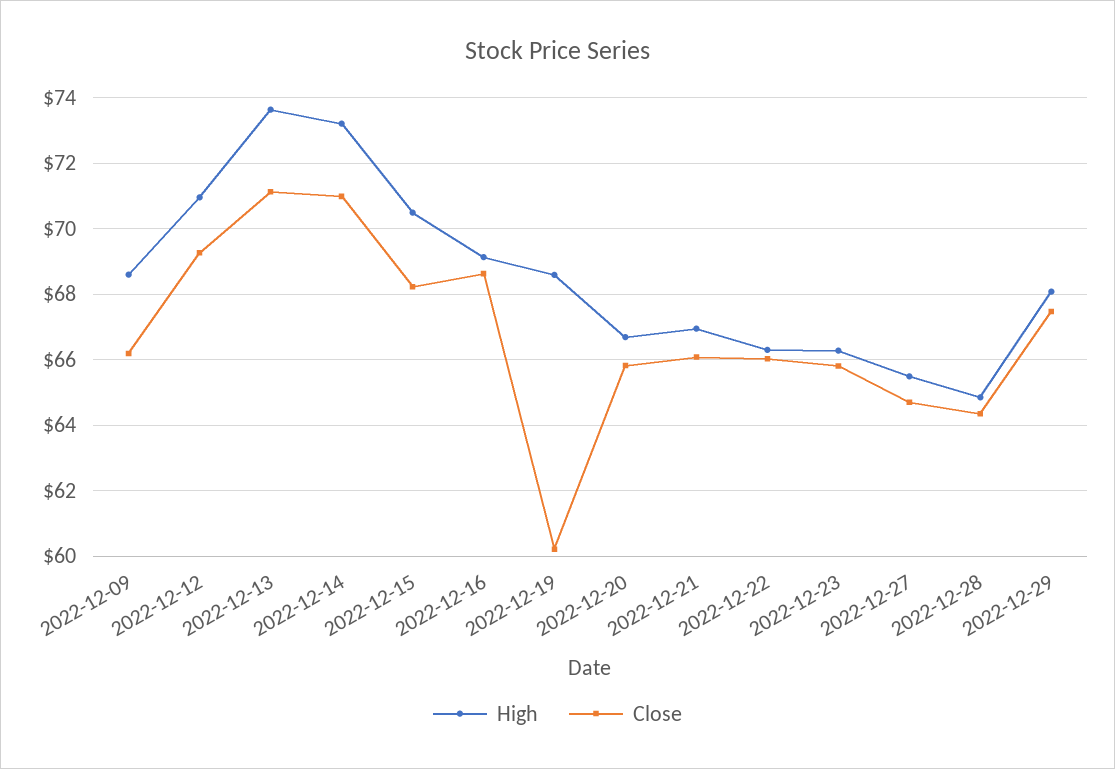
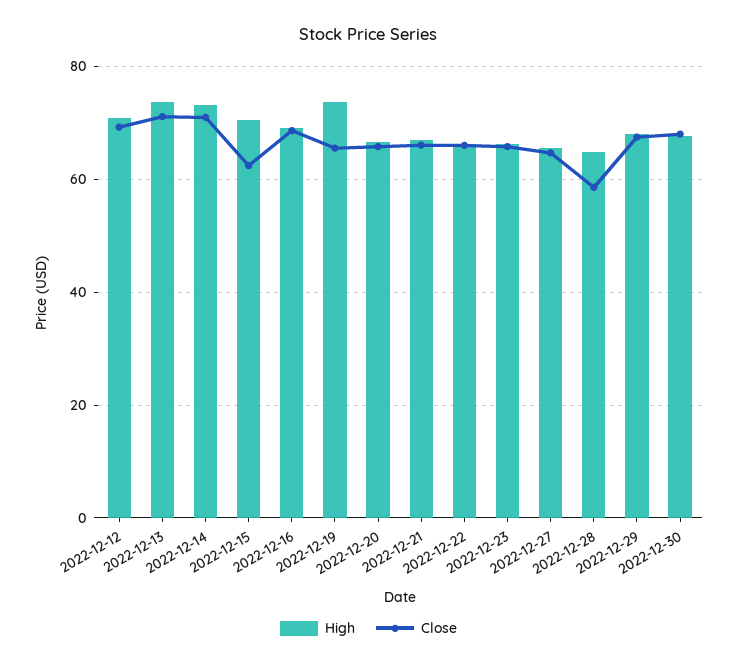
High, 2022-12-09: 68.6 -> none
Close, 2022-12-09: 66.2 -> none
Close, 2022-12-15: 68.2 -> 62
High, 2022-12-19: 68.6 -> 74
Close, 2022-12-19: 60.2 -> 66
Close, 2022-12-28: 64.4 -> 58
High, 2022-12-30: none -> 68
Close, 2022-12-30: none -> 68

